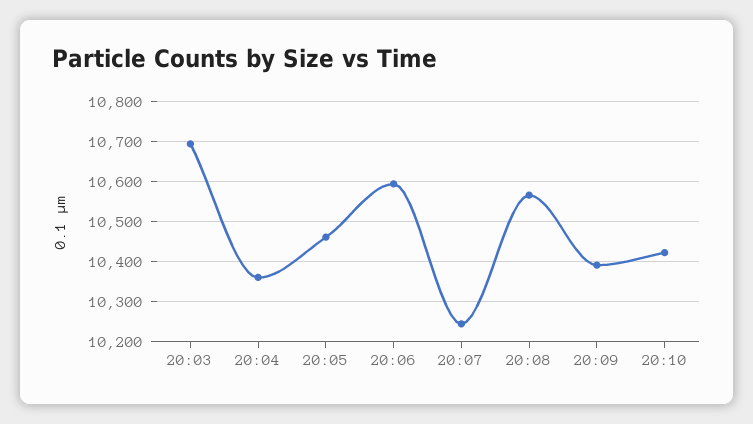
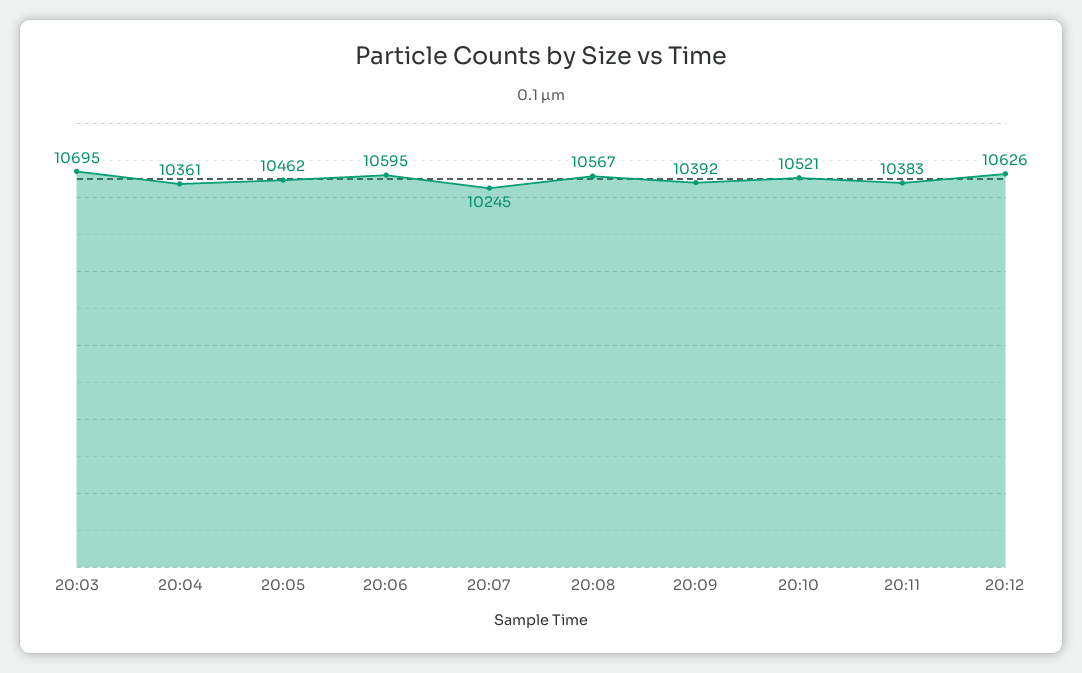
20:10: 10420 -> 10521
20:11: none -> 10383
20:12: none -> 10626

